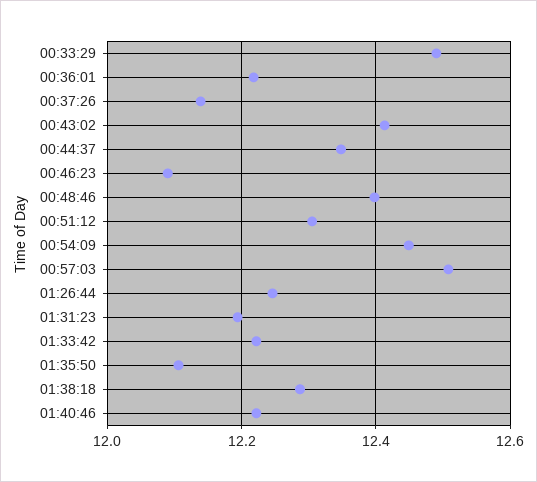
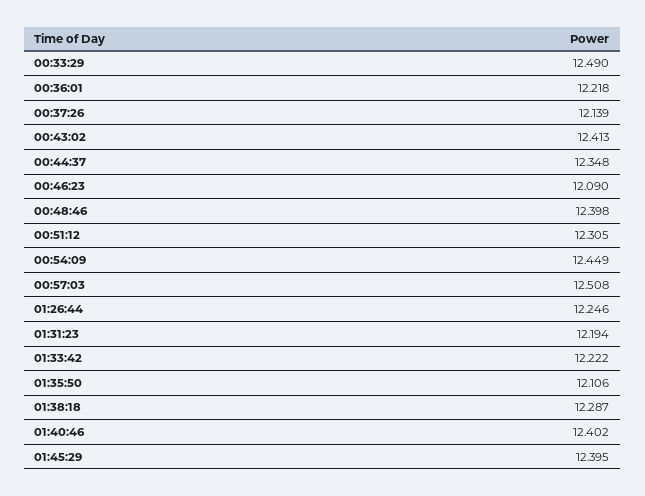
01:40:46: 12.22 -> 12.402
01:45:29: none -> 12.395

